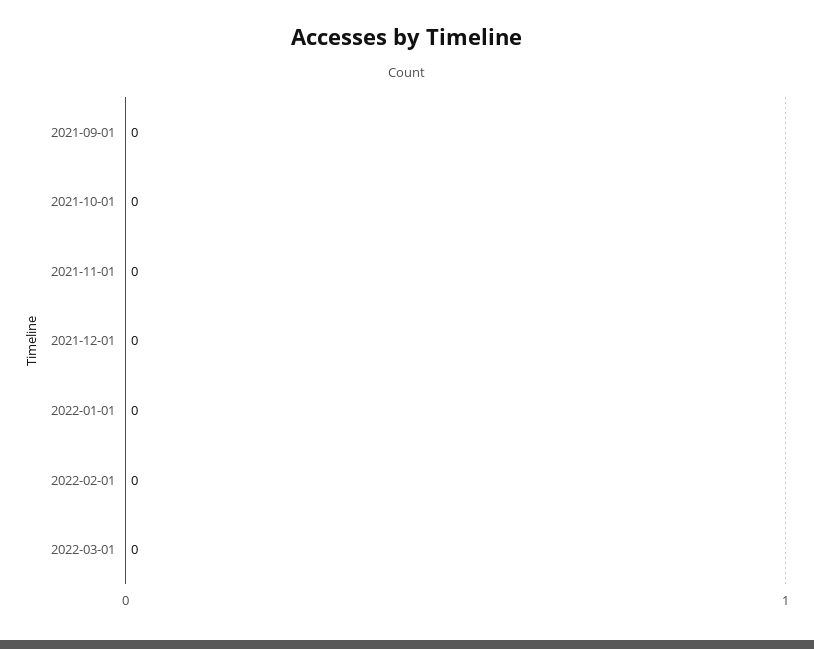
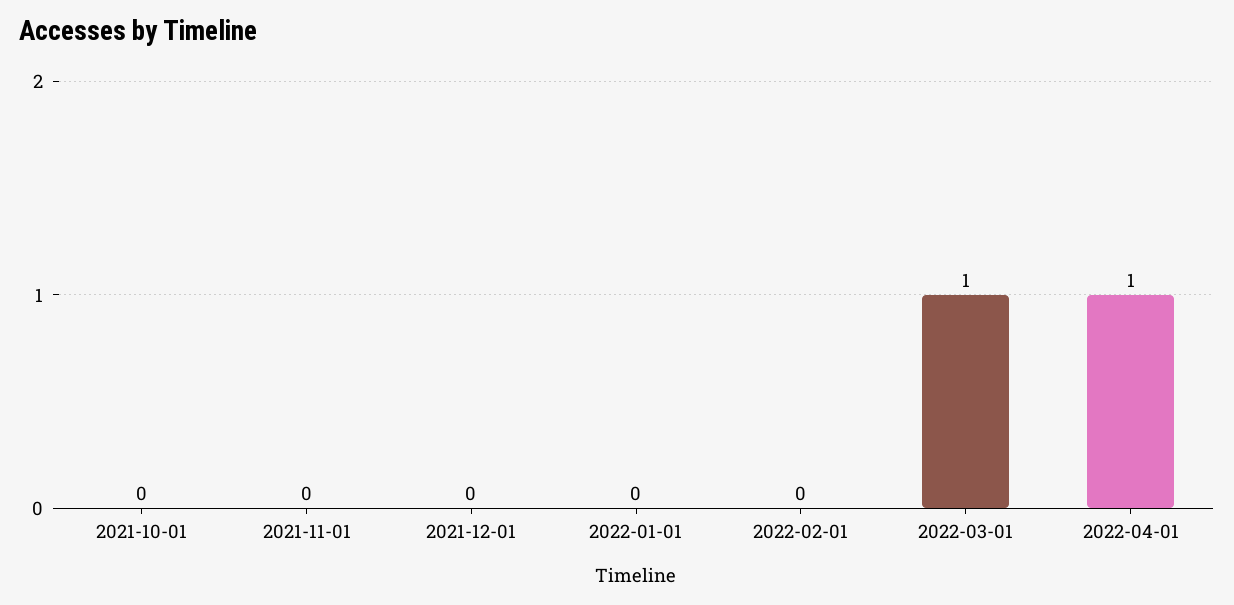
2021-09-01: 0 -> none
2022-03-01: 0 -> 1
2022-04-01: none -> 1

